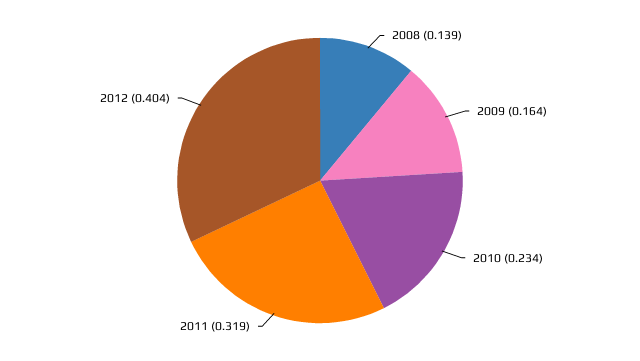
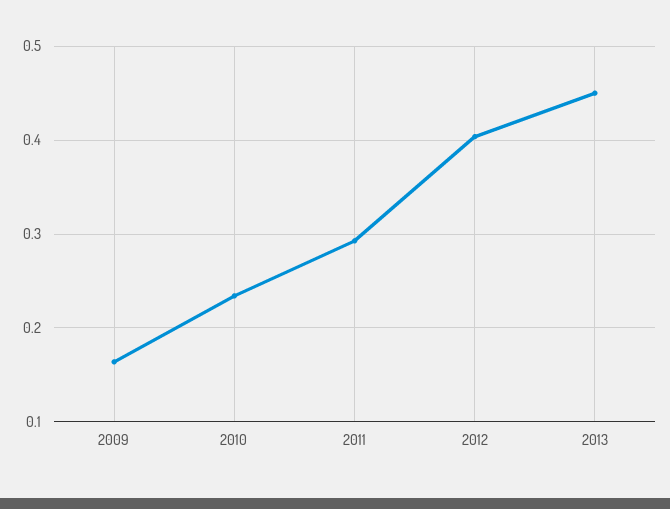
2008: 0.139 -> none
2011: 0.319 -> 0.29
2013: none -> 0.45

